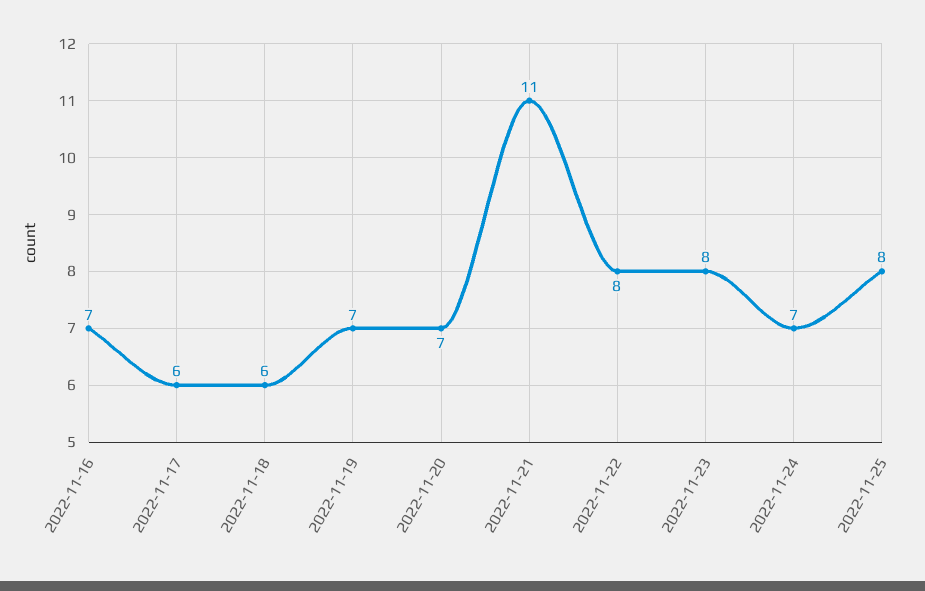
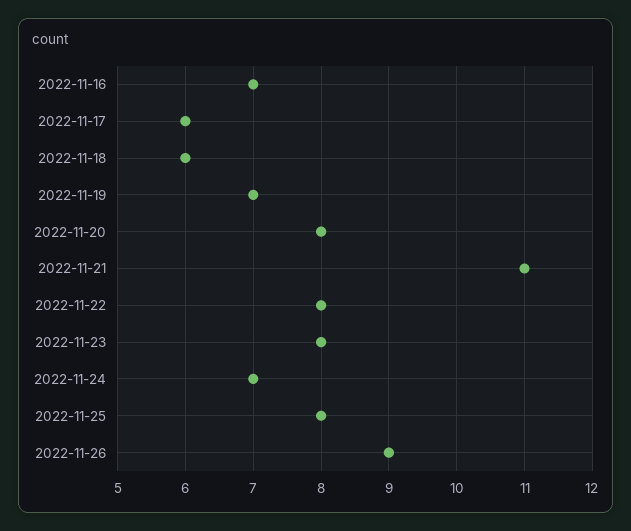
2022-11-20: 7 -> 8
2022-11-26: none -> 9

